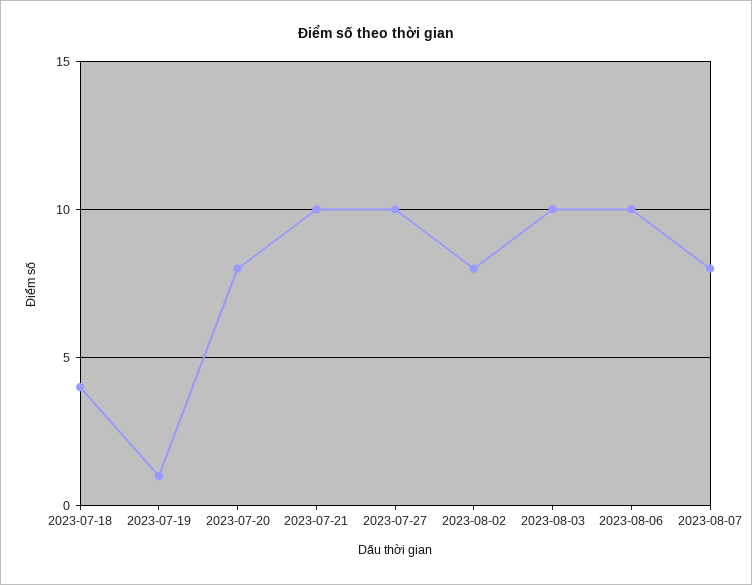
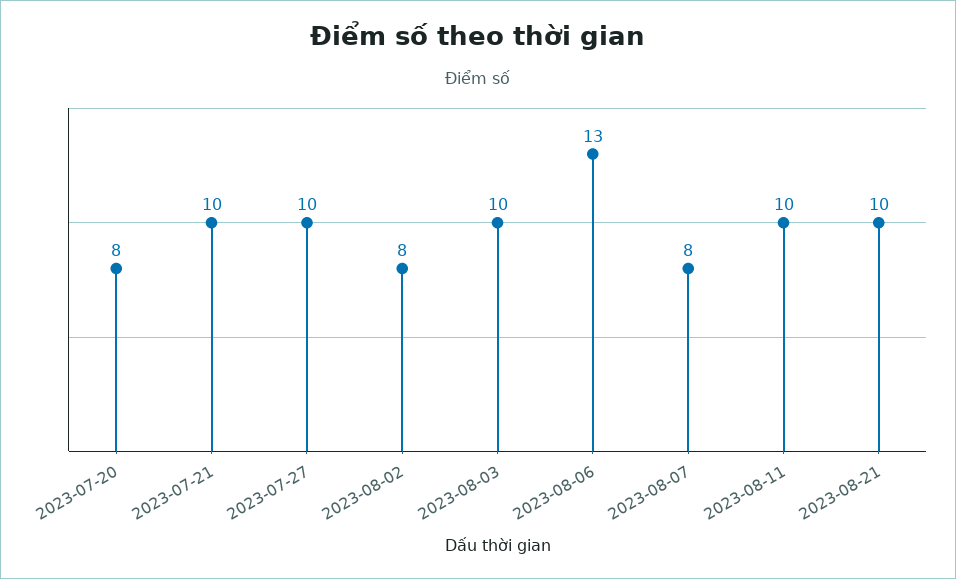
2023-07-18: 4 -> none
2023-07-19: 1 -> none
2023-08-06: 10 -> 13
2023-08-11: none -> 10
2023-08-21: none -> 10

